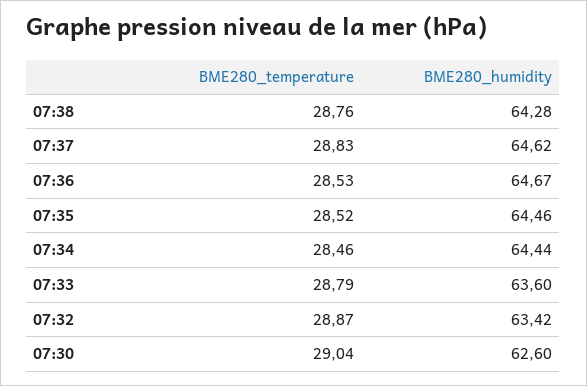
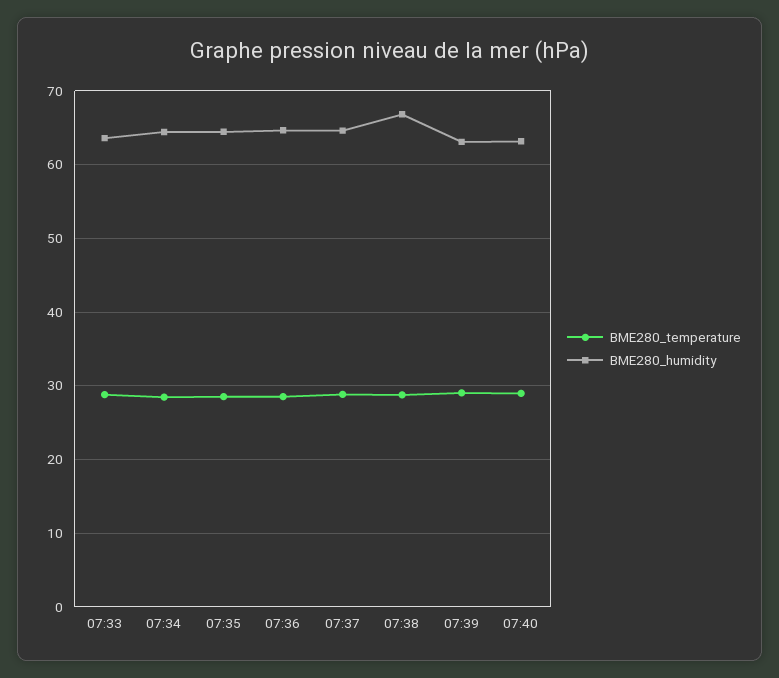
BME280_humidity, 07:38: 64.28 -> 67
BME280_temperature, 07:32: 28.87 -> none
BME280_humidity, 07:32: 63.42 -> none
BME280_temperature, 07:30: 29.04 -> none
BME280_humidity, 07:30: 62.6 -> none
BME280_temperature, 07:39: none -> 29
BME280_humidity, 07:39: none -> 63
BME280_temperature, 07:40: none -> 29
BME280_humidity, 07:40: none -> 63

